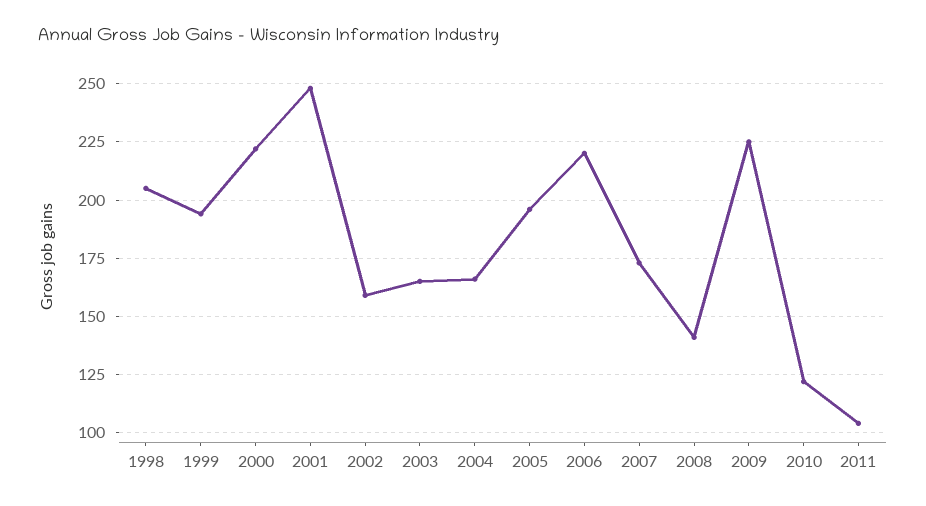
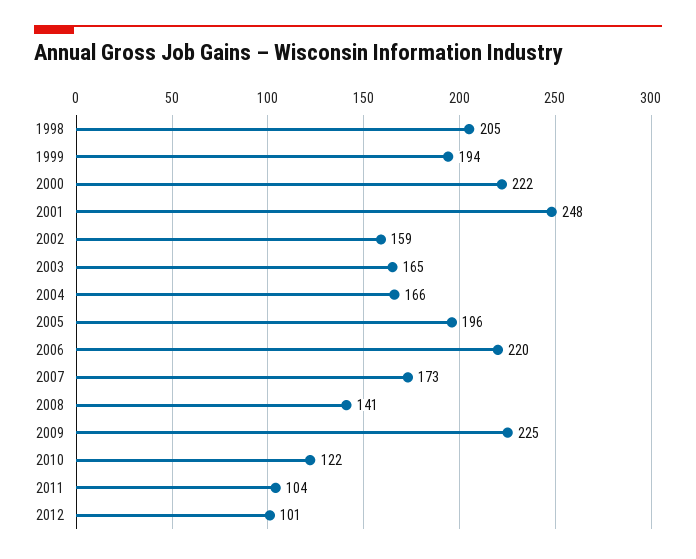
2012: none -> 101

